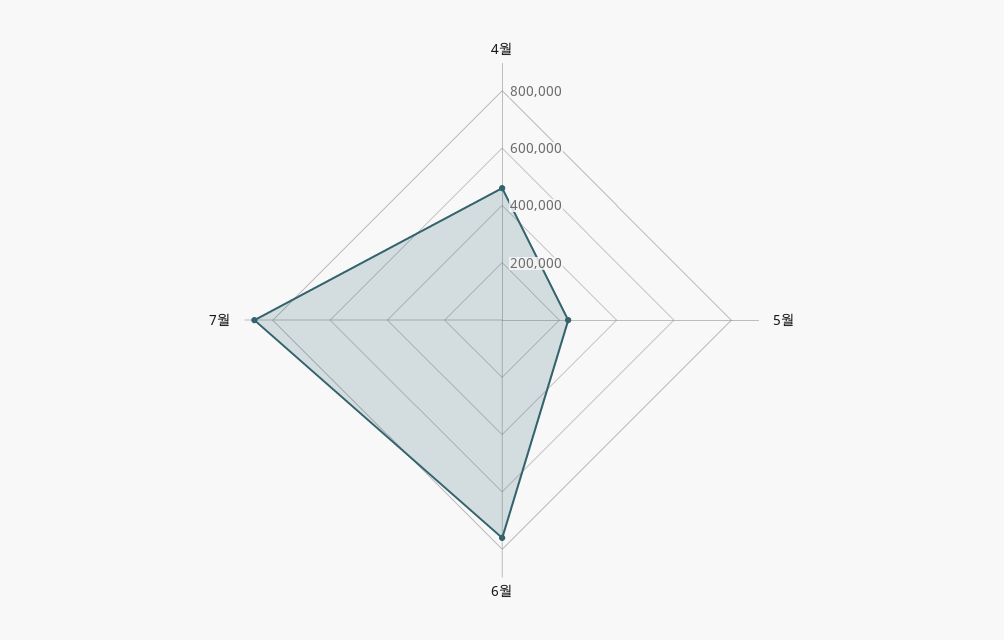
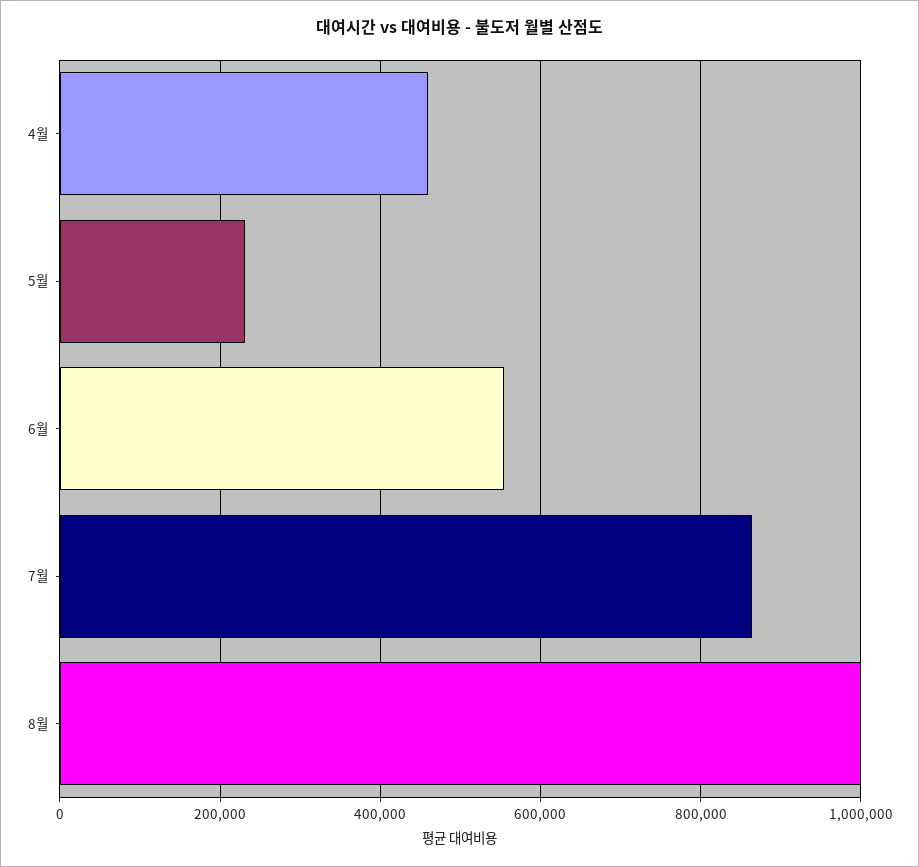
6월: 750000 -> 560000
8월: none -> 1000000

